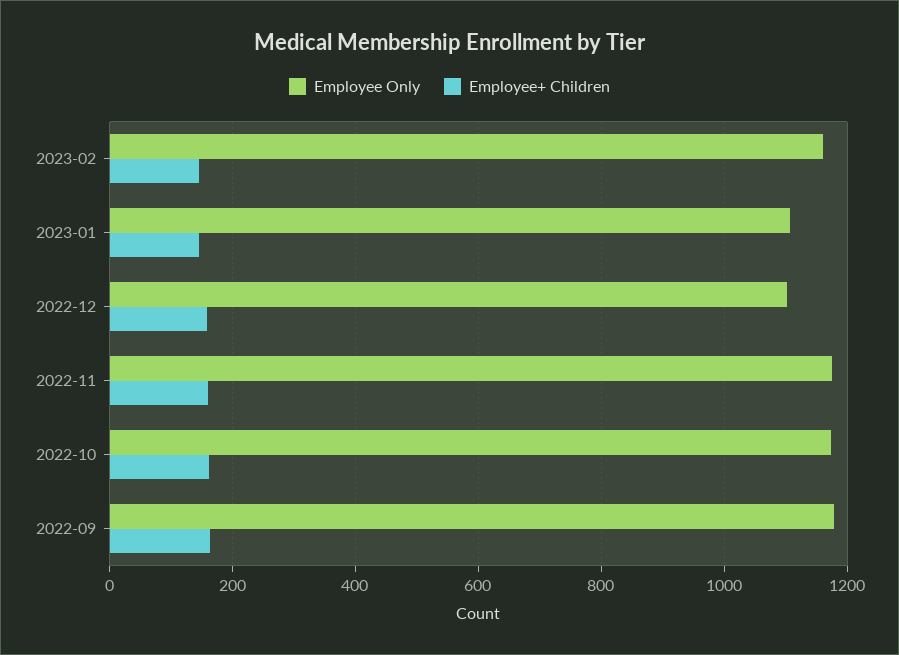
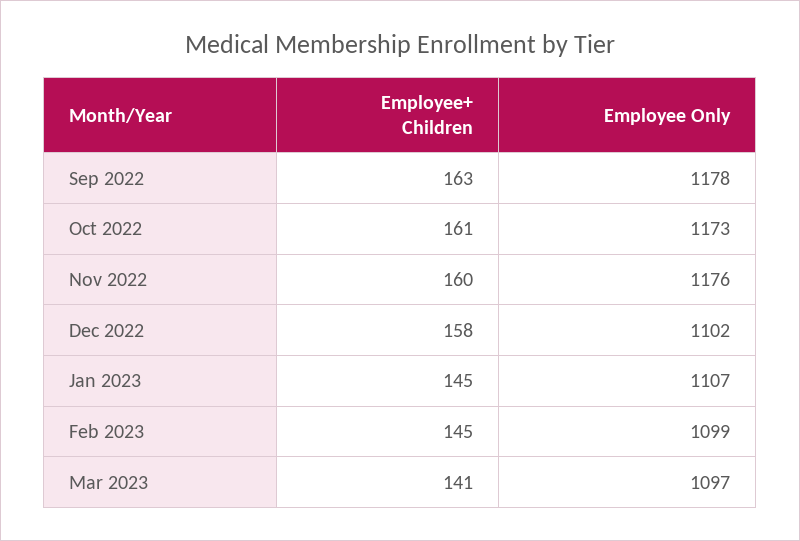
Employee Only, 2023-02: 1160 -> 1099
Employee+ Children, Mar 2023: none -> 141
Employee Only, Mar 2023: none -> 1097

